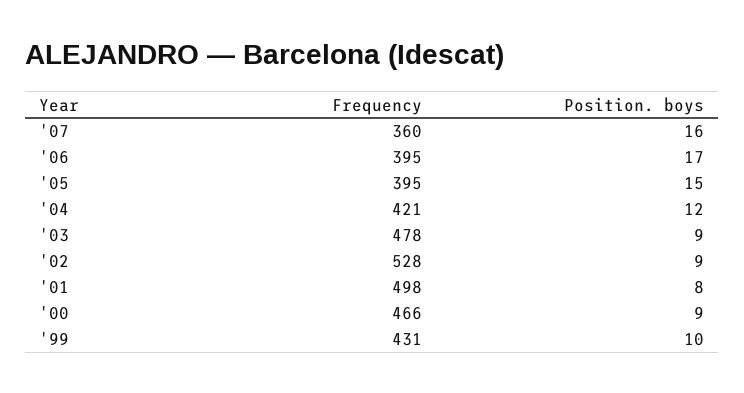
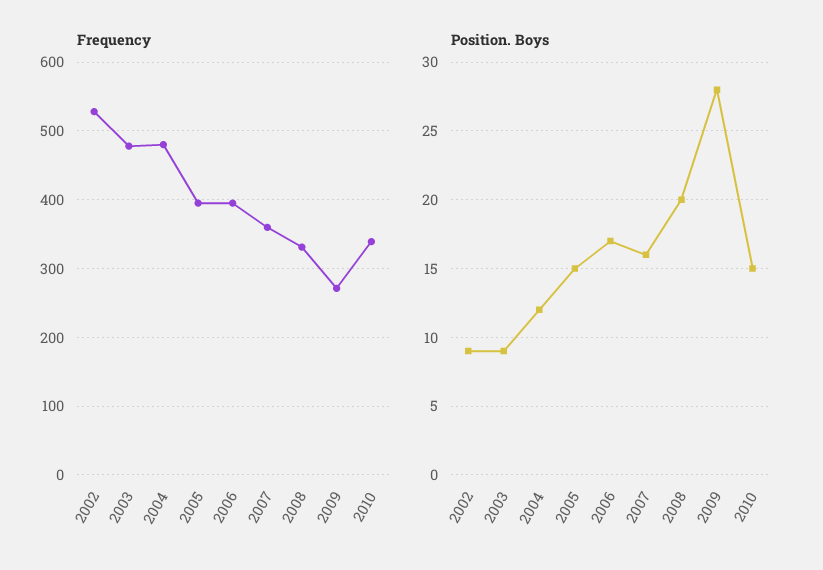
Frequency, '04: 421 -> 480
Frequency, '01: 498 -> none
Position. boys, '01: 8 -> none
Frequency, '00: 466 -> none
Position. boys, '00: 9 -> none
Frequency, '99: 431 -> none
Position. boys, '99: 10 -> none
Frequency, 2008: none -> 330
Frequency, 2009: none -> 270
Frequency, 2010: none -> 340
Position. boys, 2008: none -> 20
Position. boys, 2009: none -> 28
Position. boys, 2010: none -> 15

